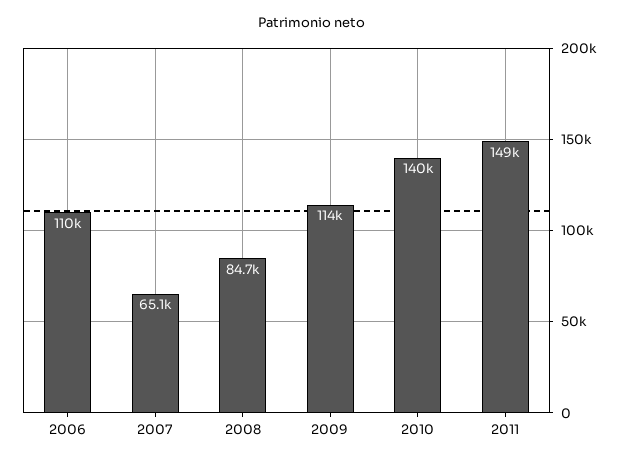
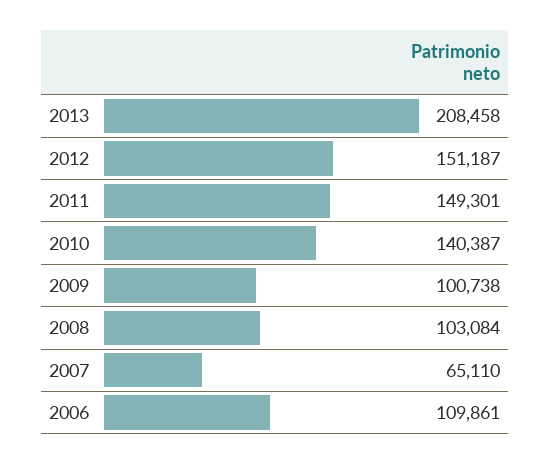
2008: 84700 -> 103084
2009: 114000 -> 100738
2013: none -> 208458
2012: none -> 151187

